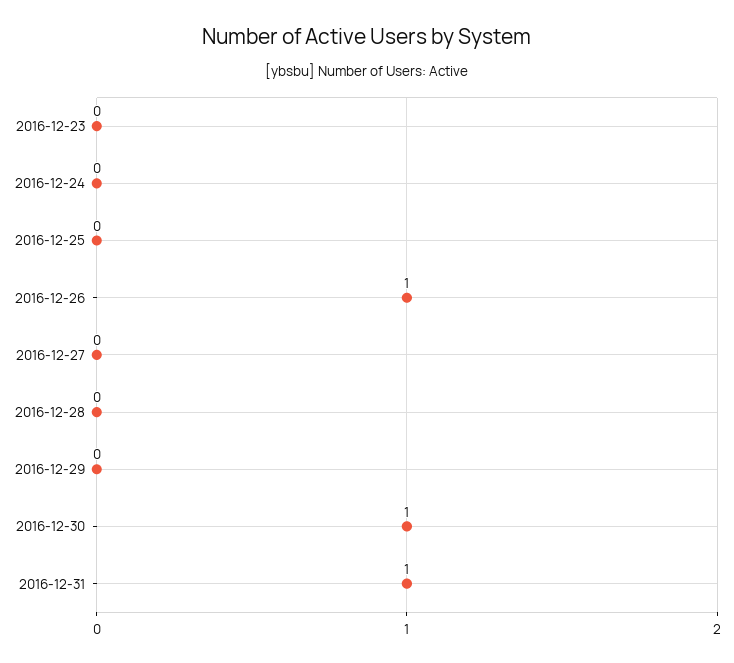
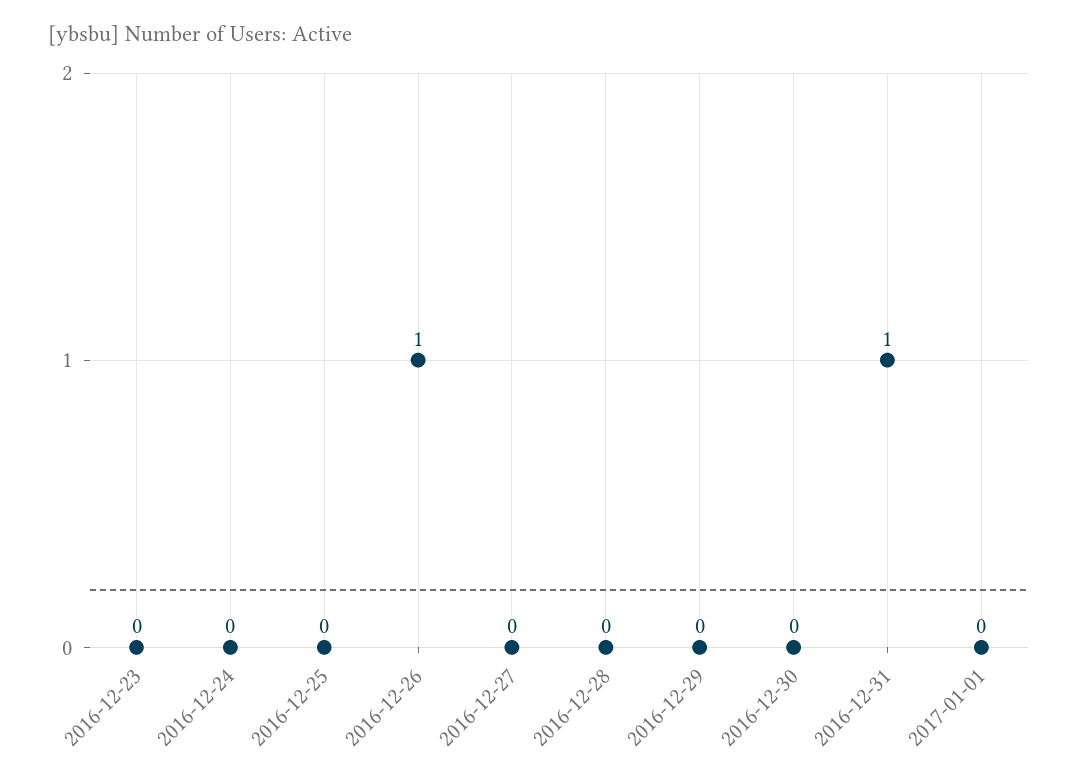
2016-12-30: 1 -> 0
2017-01-01: none -> 0

